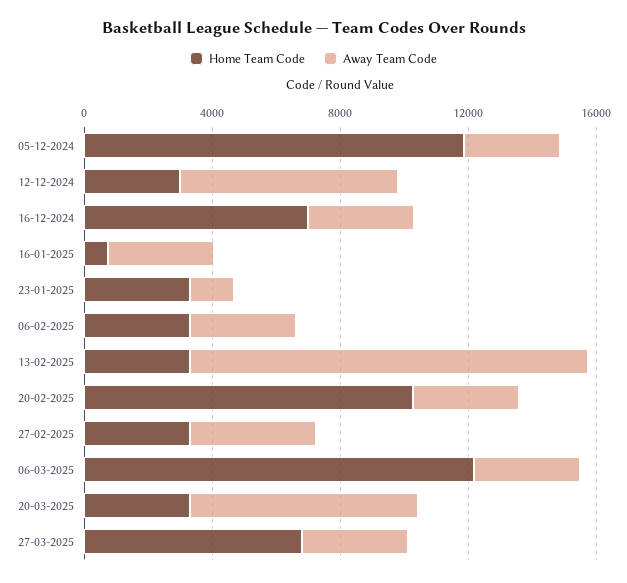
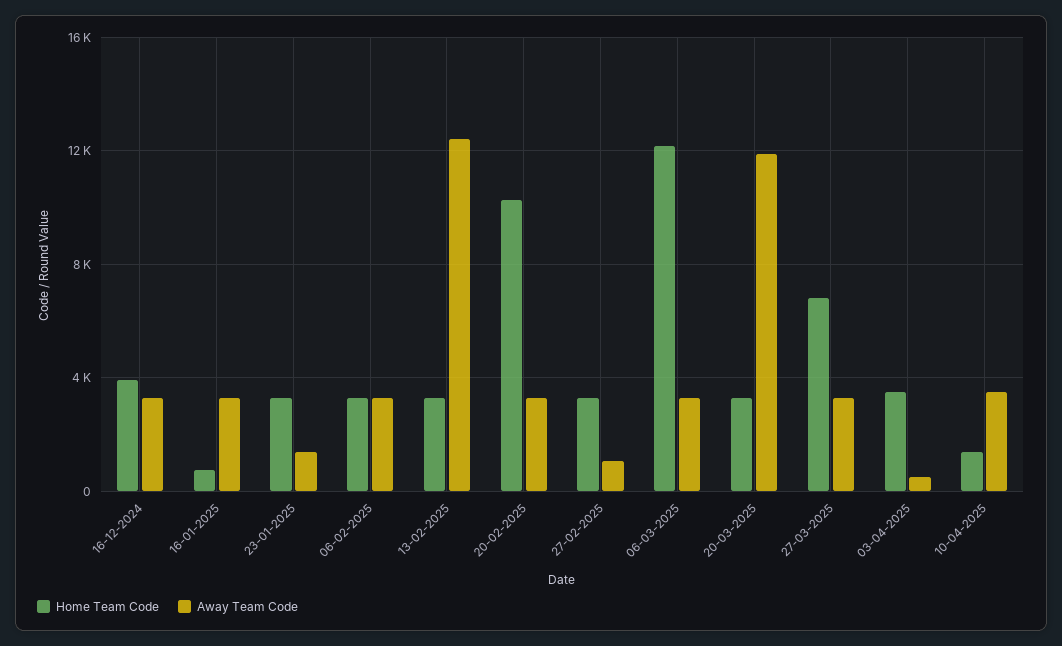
Home Team Code, 05-12-2024: 12000 -> none
Away Team Code, 05-12-2024: 3000 -> none
Home Team Code, 12-12-2024: 3000 -> none
Away Team Code, 12-12-2024: 7000 -> none
Home Team Code, 16-12-2024: 7000 -> 4000
Away Team Code, 27-02-2025: 4000 -> 1000
Away Team Code, 20-03-2025: 7000 -> 12000
Home Team Code, 03-04-2025: none -> 3500
Away Team Code, 03-04-2025: none -> 500
Home Team Code, 10-04-2025: none -> 1500
Away Team Code, 10-04-2025: none -> 3500

